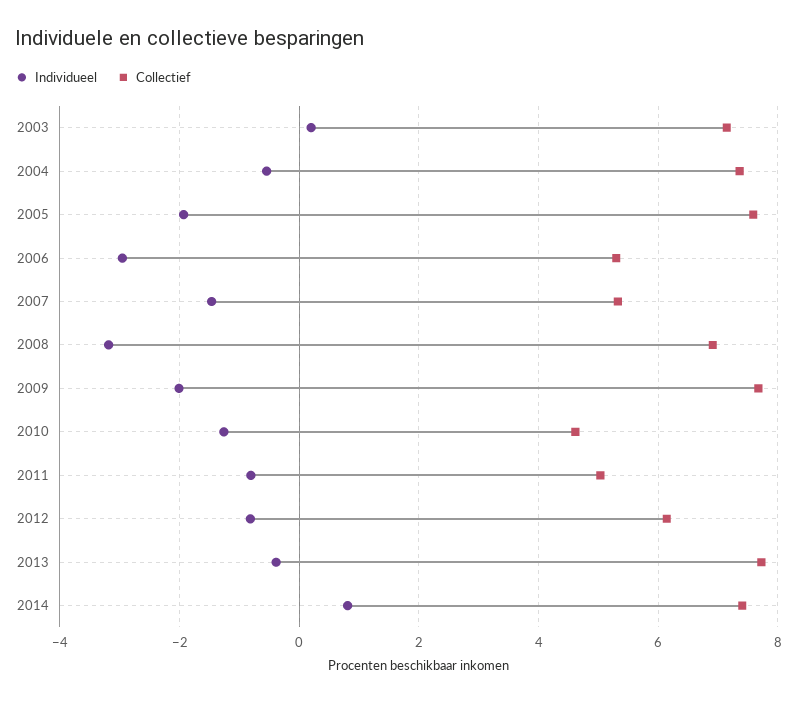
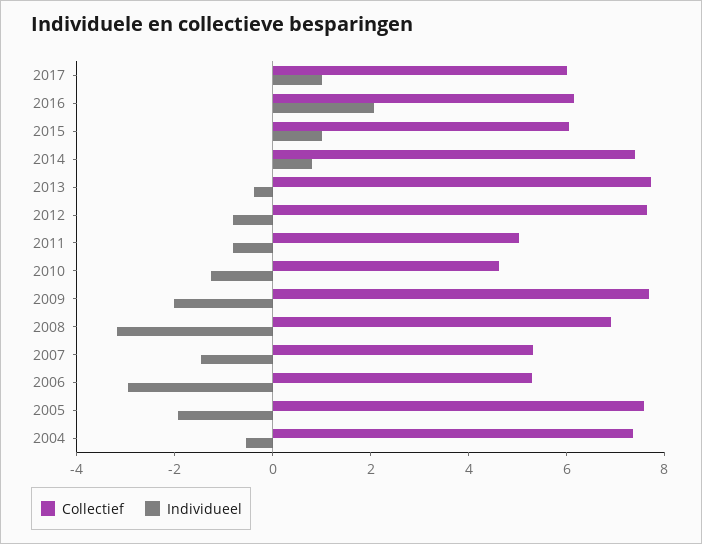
Individueel, 2003: 0.2 -> none
Collectief, 2003: 7.2 -> none
Collectief, 2012: 6.2 -> 7.5
Collectief, 2017: none -> 6
Individueel, 2017: none -> 1
Collectief, 2016: none -> 6
Individueel, 2016: none -> 2
Collectief, 2015: none -> 6
Individueel, 2015: none -> 1

